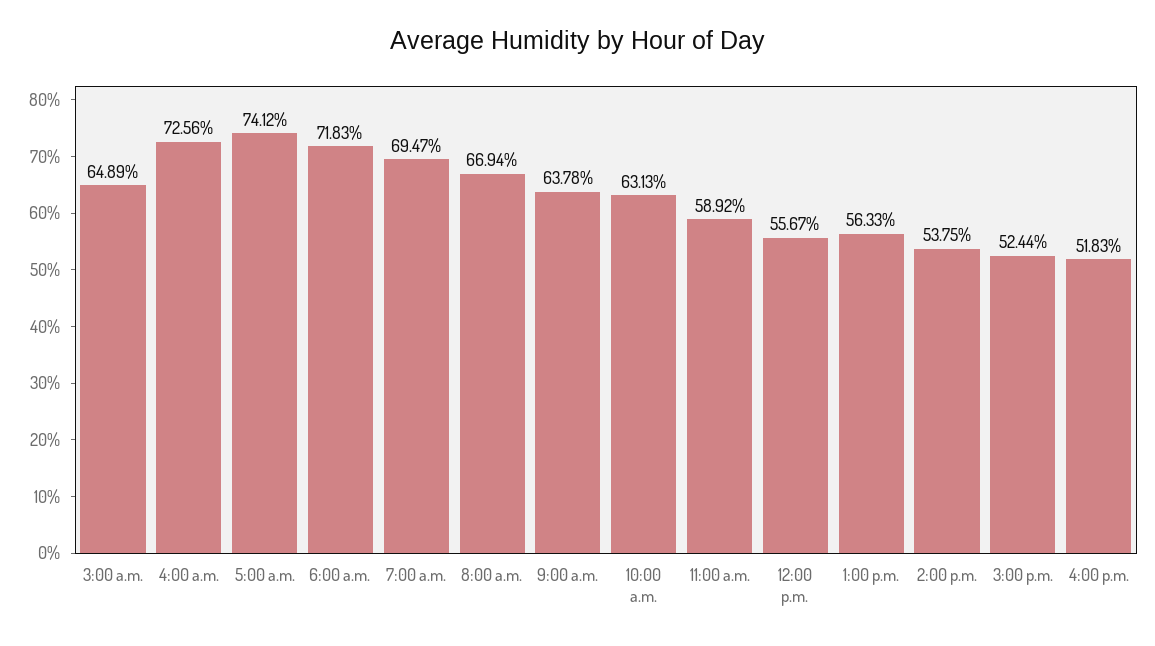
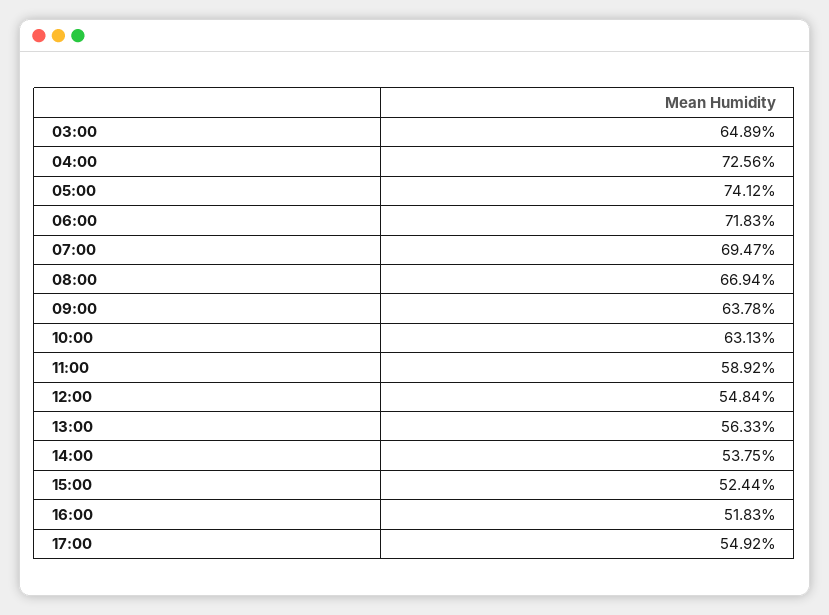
12:00 p.m.: 55.67 -> 54.84
17:00: none -> 54.92

